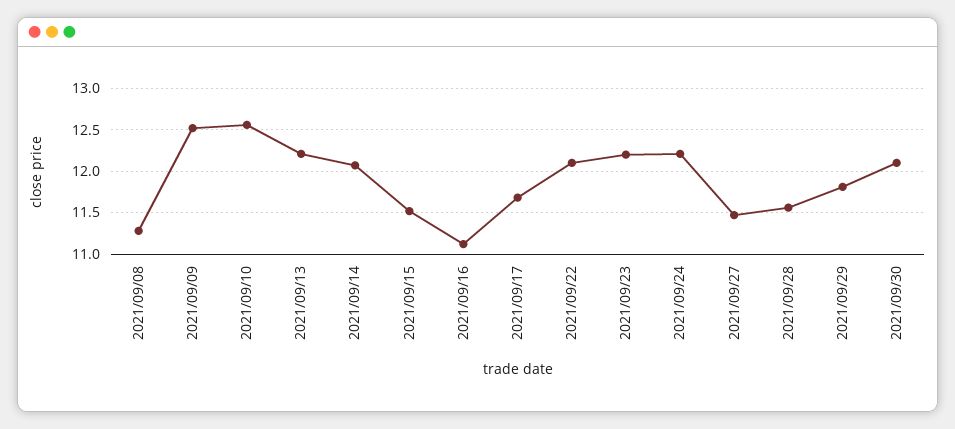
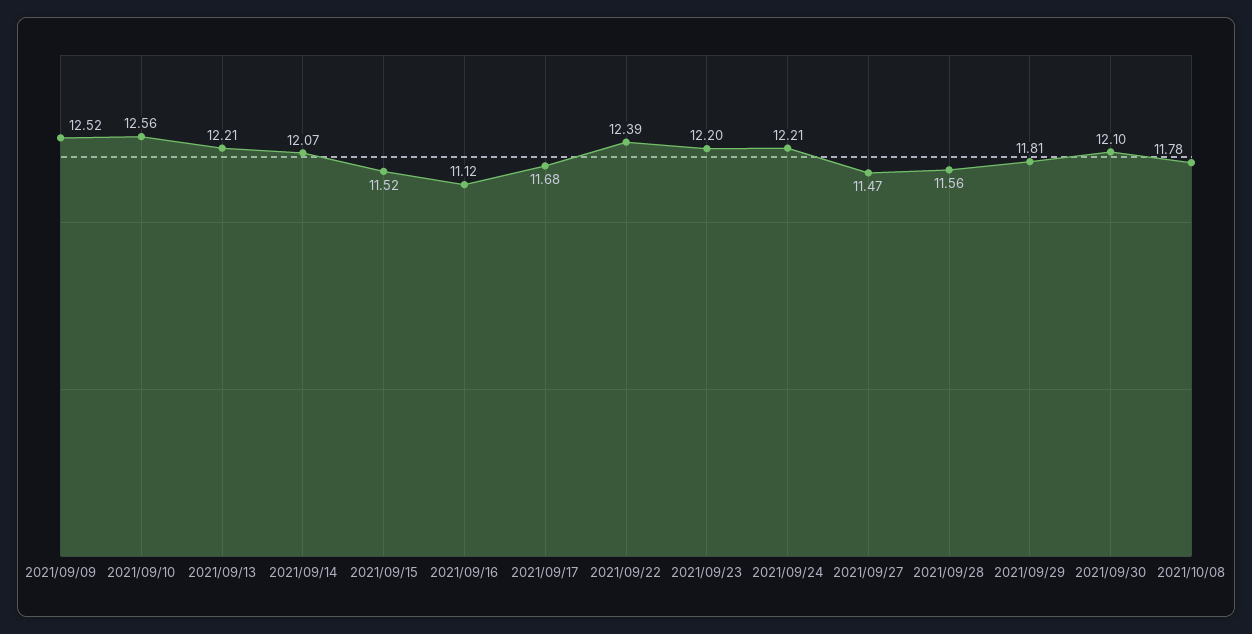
2021/09/08: 11.3 -> none
2021/09/22: 12.1 -> 12.39
2021/10/08: none -> 11.78

